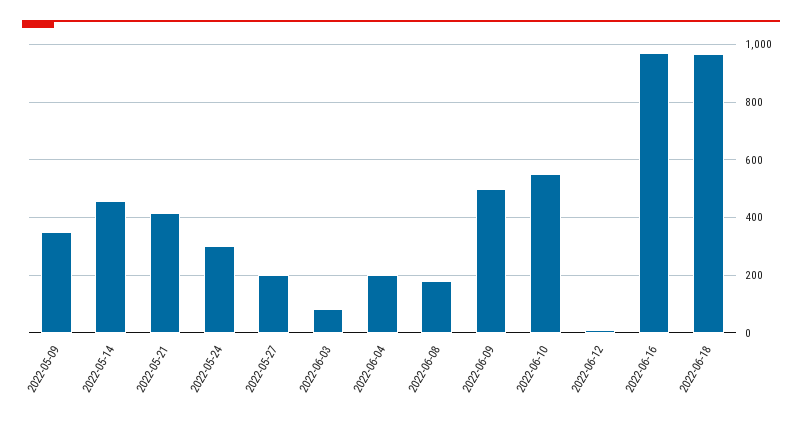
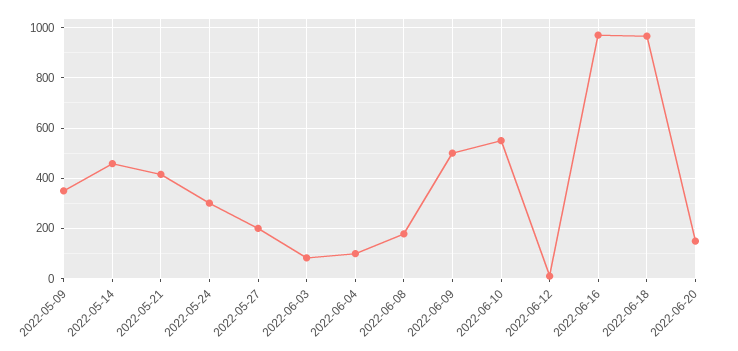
2022-06-04: 200 -> 100
2022-06-20: none -> 150

